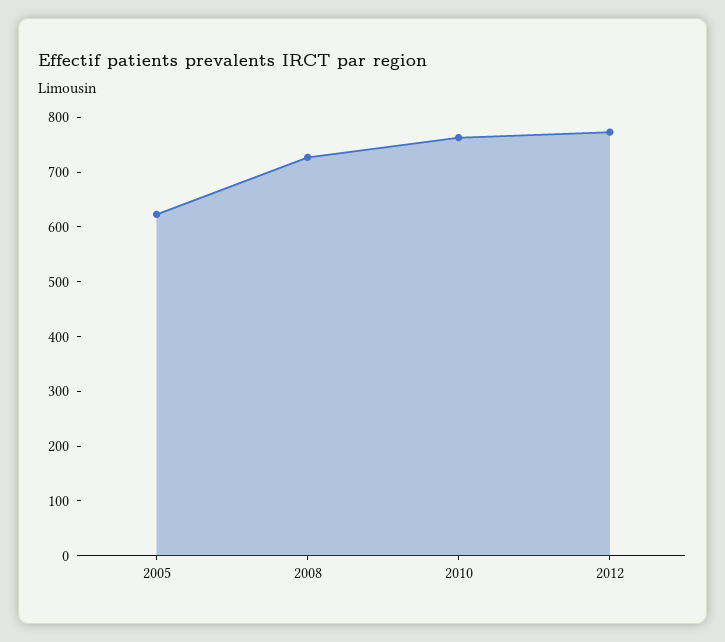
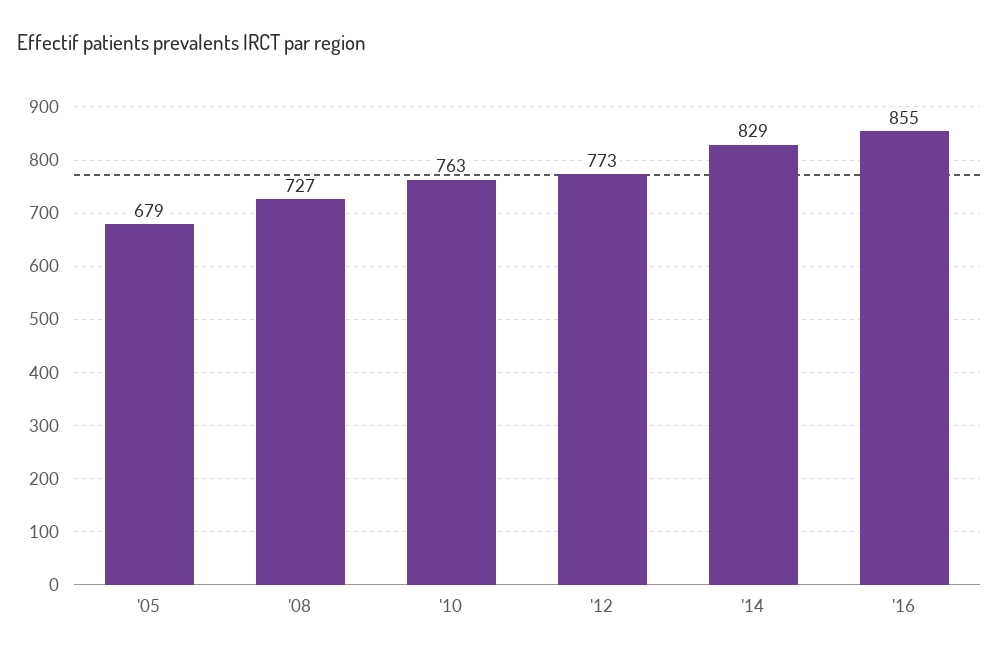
2005: 620 -> 679
'14: none -> 829
'16: none -> 855

